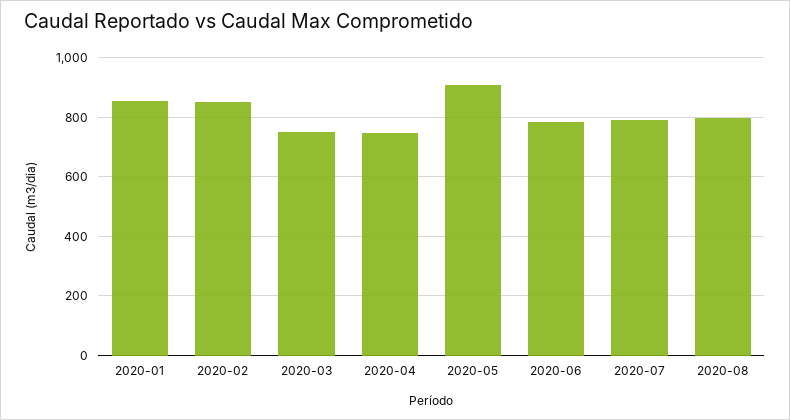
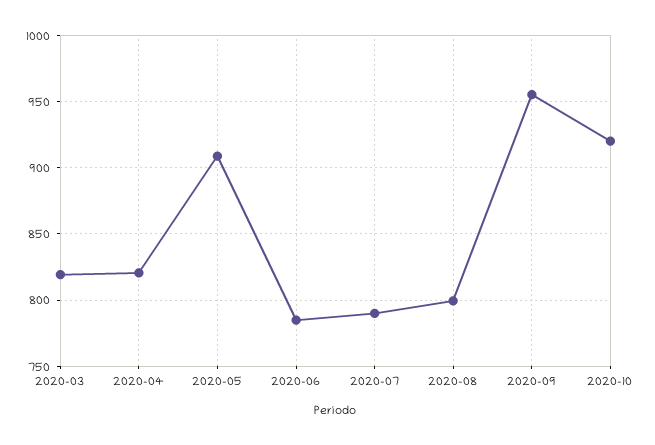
2020-01: 850 -> none
2020-02: 850 -> none
2020-03: 750 -> 820
2020-04: 750 -> 820
2020-09: none -> 955
2020-10: none -> 920

